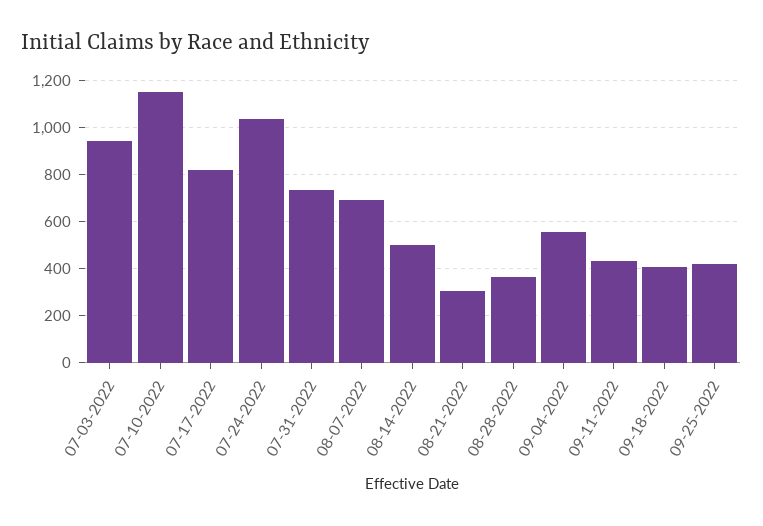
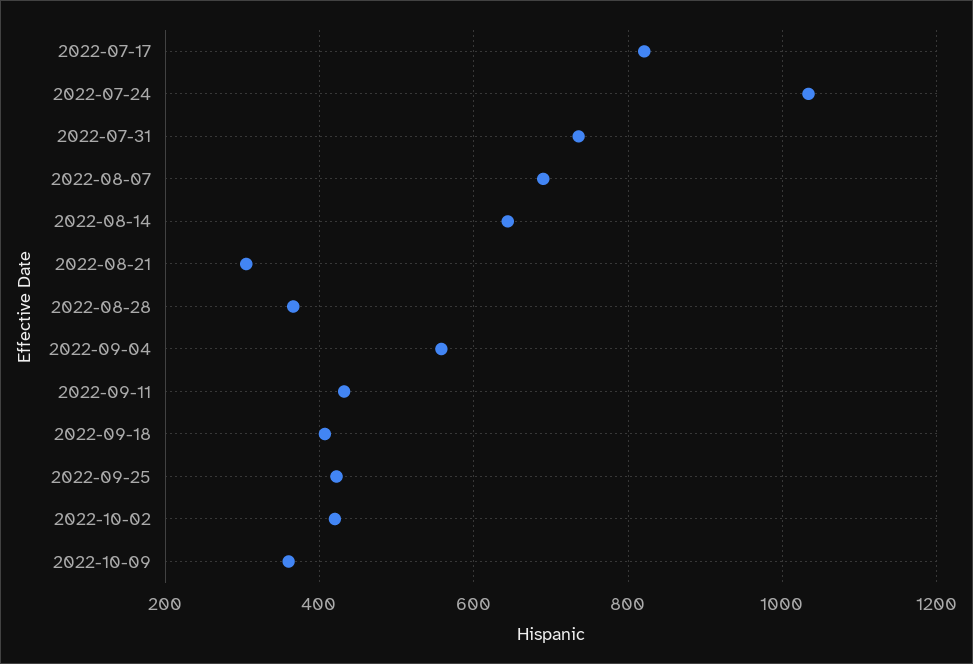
07-03-2022: 950 -> none
07-10-2022: 1150 -> none
08-14-2022: 500 -> 640
2022-10-02: none -> 420
2022-10-09: none -> 360

